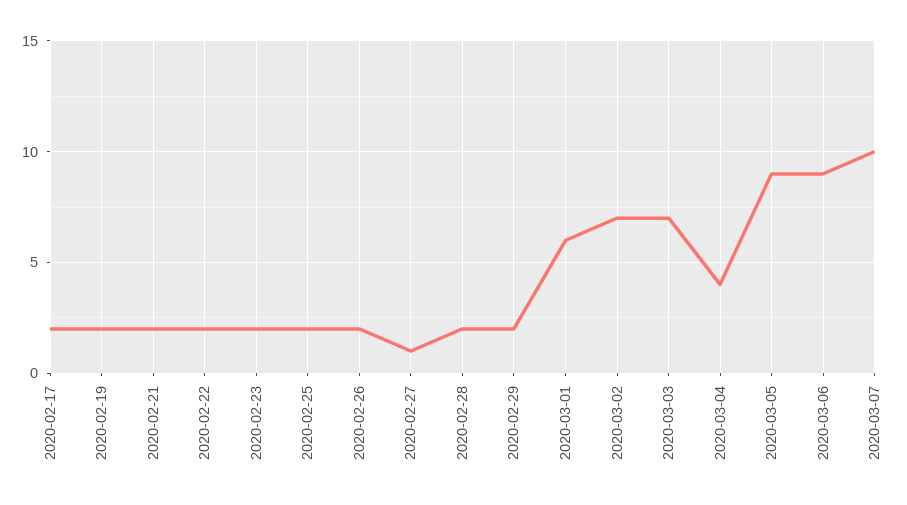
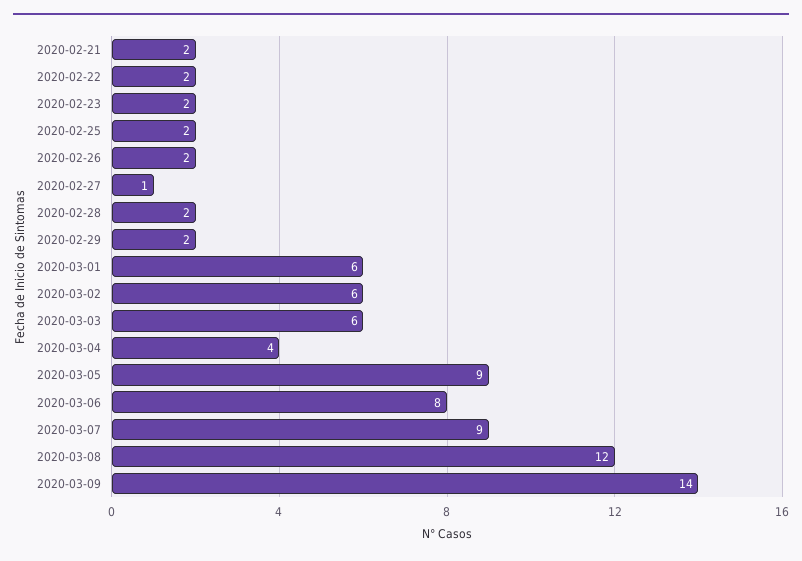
2020-02-17: 2 -> none
2020-02-19: 2 -> none
2020-03-02: 7 -> 6
2020-03-03: 7 -> 6
2020-03-06: 9 -> 8
2020-03-07: 10 -> 9
2020-03-08: none -> 12
2020-03-09: none -> 14

